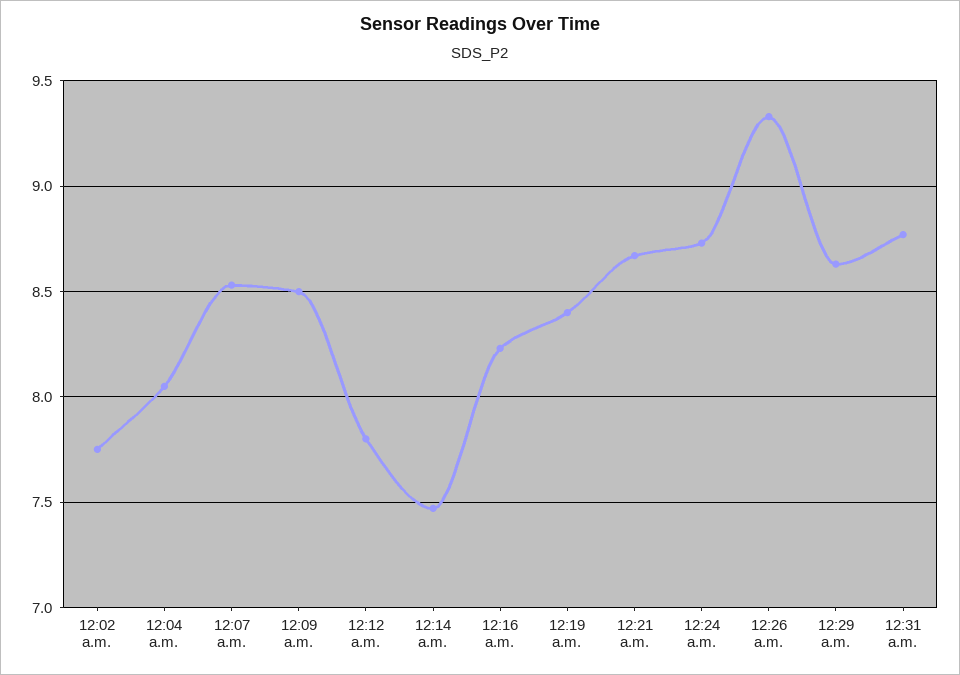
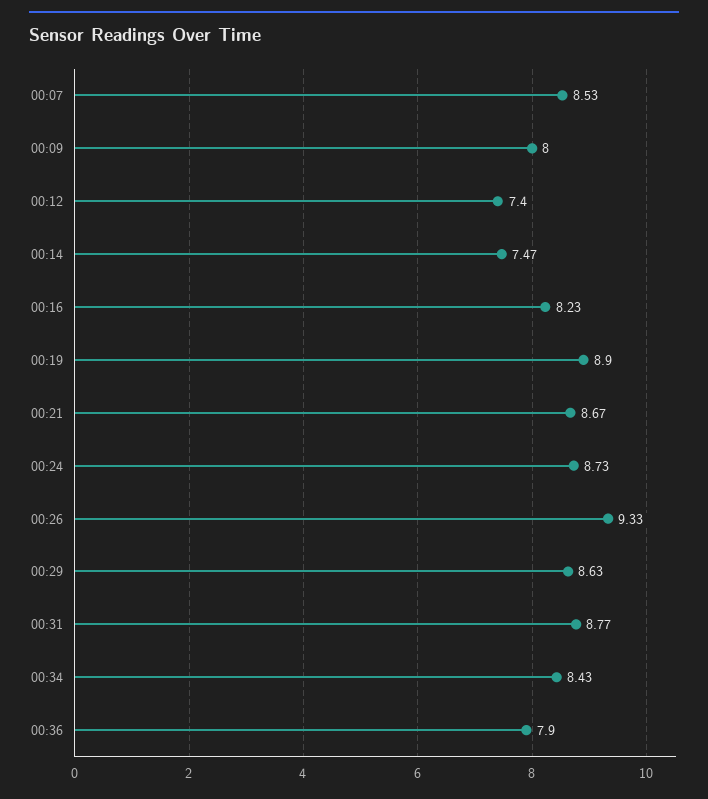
12:02 a.m.: 7.75 -> none
12:04 a.m.: 8.05 -> none
12:09 a.m.: 8.5 -> 8
12:12 a.m.: 7.8 -> 7.4
12:19 a.m.: 8.4 -> 8.9
00:34: none -> 8.43
00:36: none -> 7.9

